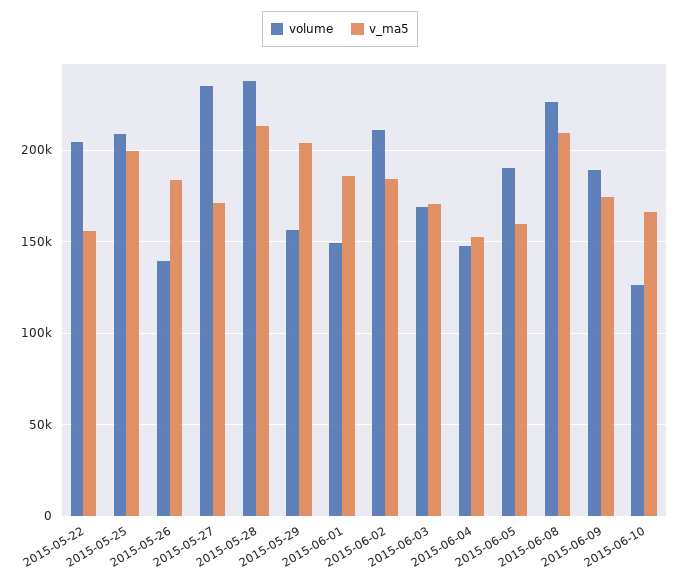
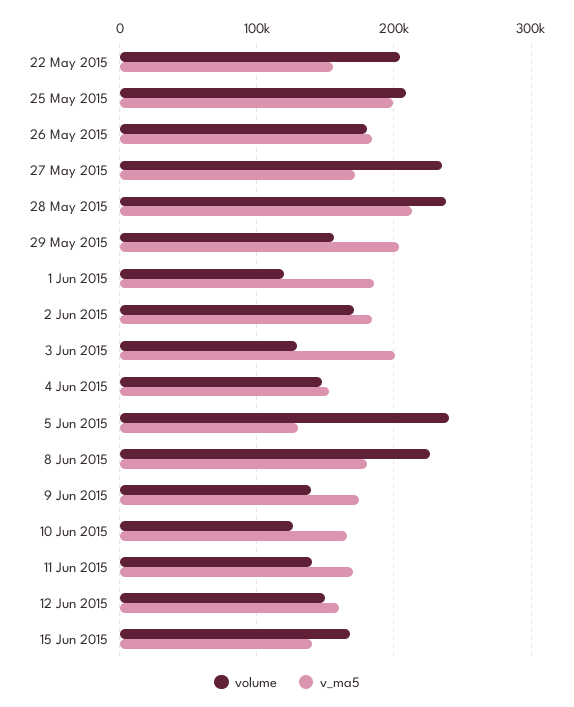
volume, 2015-05-26: 140000 -> 180000
volume, 2015-06-01: 150000 -> 120000
volume, 2015-06-02: 210000 -> 170000
volume, 2015-06-03: 170000 -> 130000
v_ma5, 2015-06-03: 170000 -> 200000
volume, 2015-06-05: 190000 -> 240000
v_ma5, 2015-06-05: 160000 -> 130000
v_ma5, 2015-06-08: 210000 -> 180000
volume, 2015-06-09: 190000 -> 140000
volume, 11 Jun 2015: none -> 140000
v_ma5, 11 Jun 2015: none -> 170000
volume, 12 Jun 2015: none -> 150000
v_ma5, 12 Jun 2015: none -> 160000
volume, 15 Jun 2015: none -> 170000
v_ma5, 15 Jun 2015: none -> 140000

